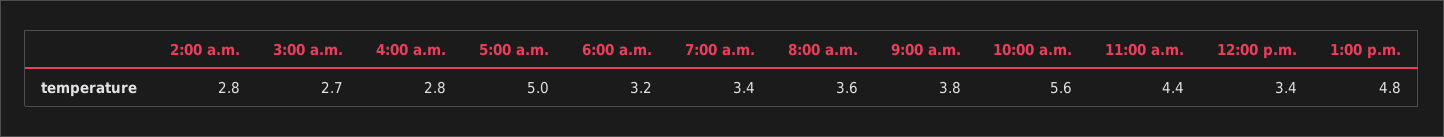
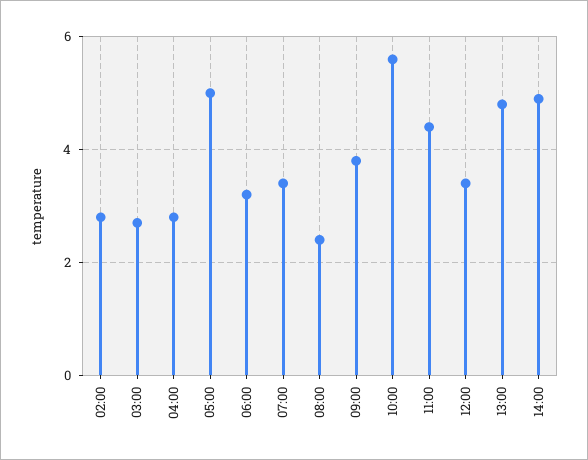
8:00 a.m.: 3.6 -> 2.5
14:00: none -> 5

